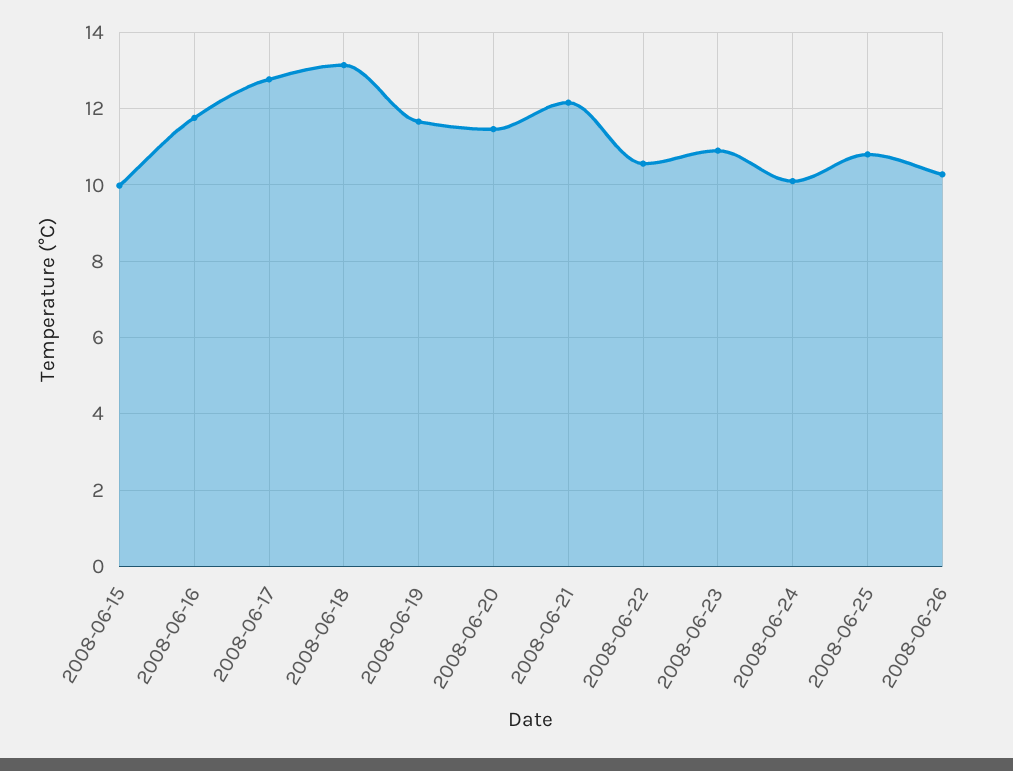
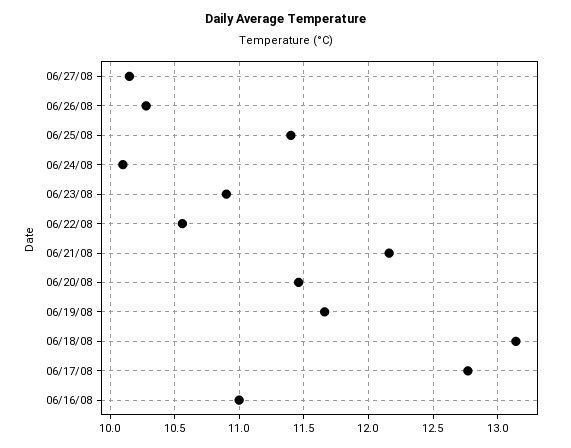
2008-06-15: 10 -> none
2008-06-16: 11.8 -> 11
2008-06-25: 10.8 -> 11.4
06/27/08: none -> 10.15

